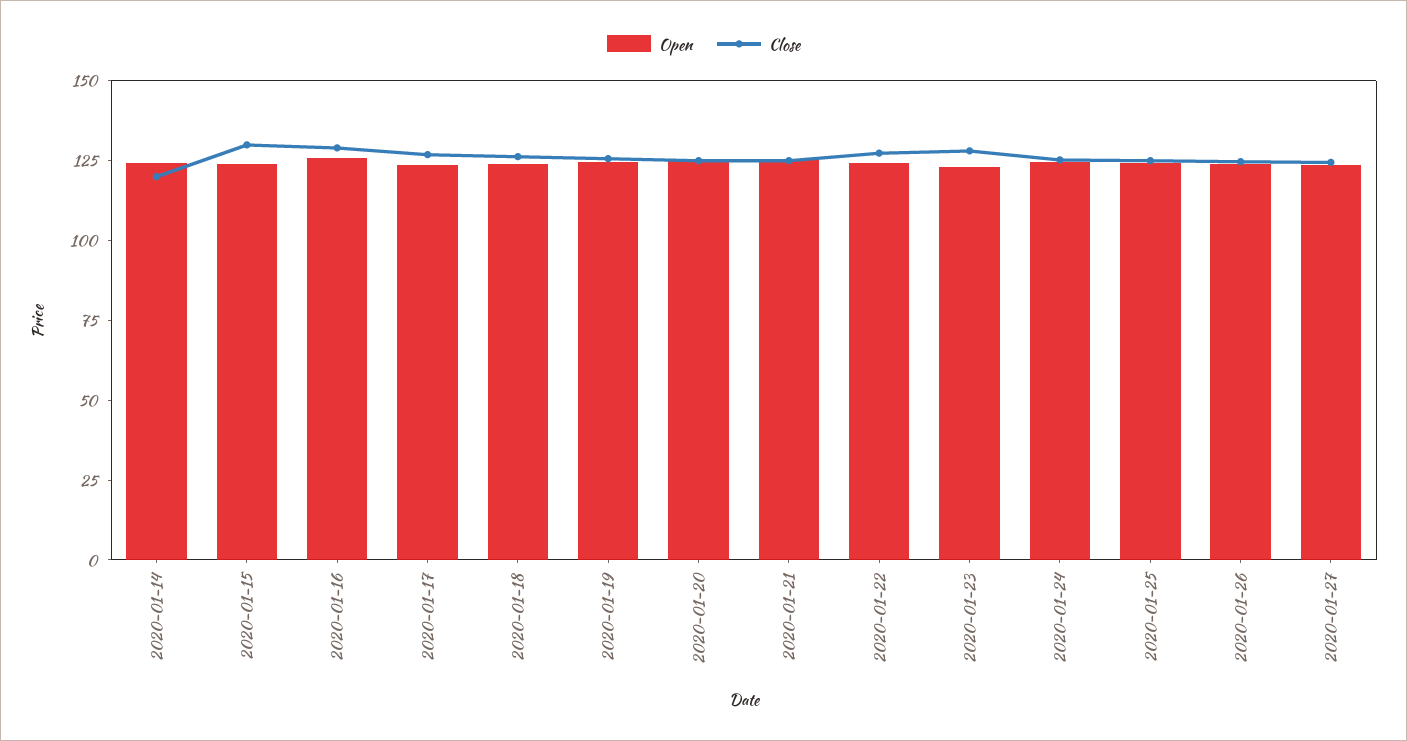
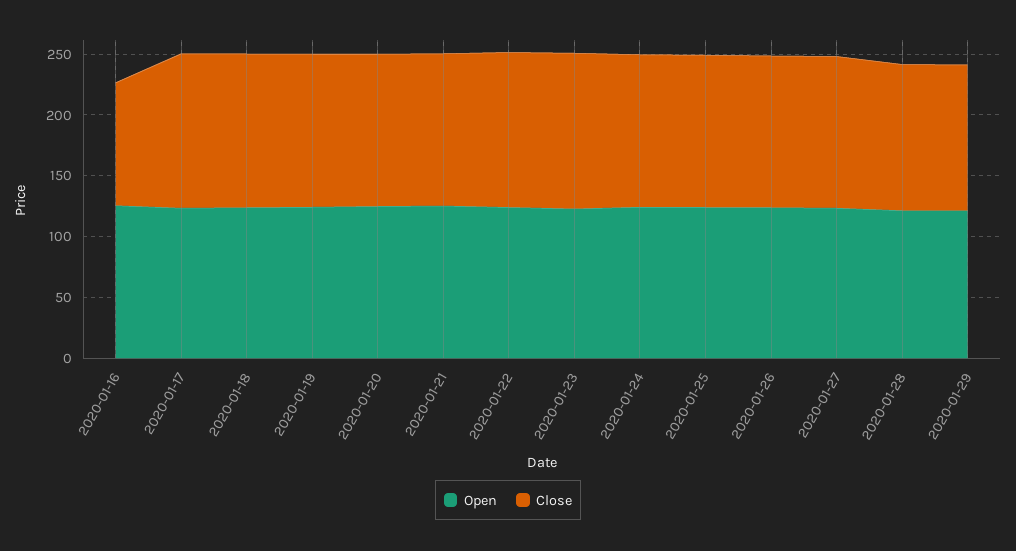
Open, 2020-01-14: 125 -> none
Close, 2020-01-14: 120 -> none
Open, 2020-01-15: 125 -> none
Close, 2020-01-15: 130 -> none
Close, 2020-01-16: 130 -> 100
Open, 2020-01-28: none -> 120
Close, 2020-01-28: none -> 120
Open, 2020-01-29: none -> 120
Close, 2020-01-29: none -> 120

